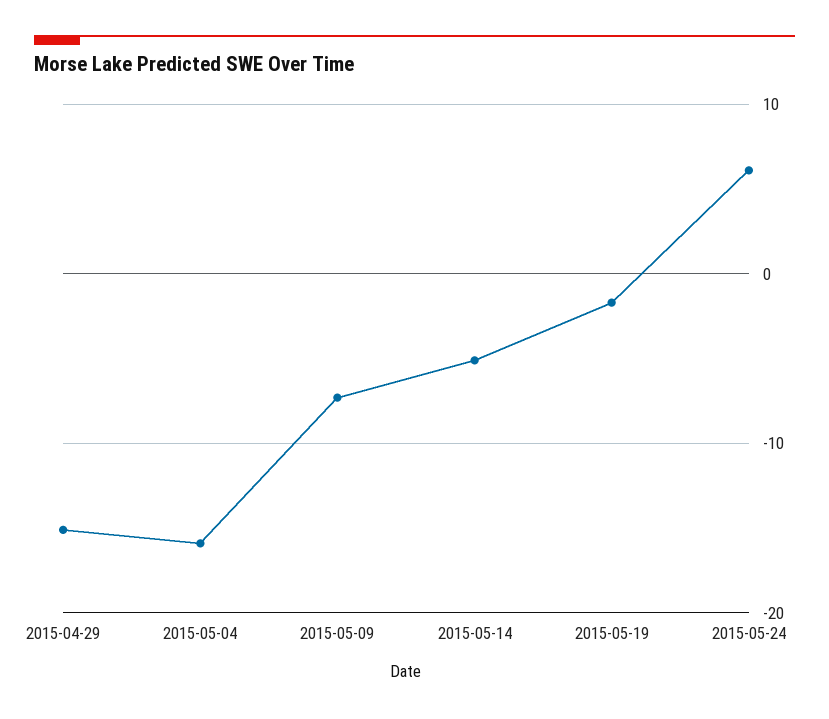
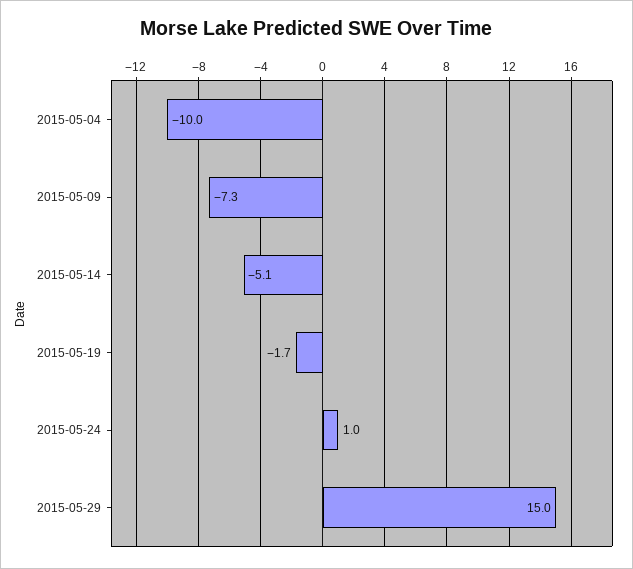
2015-04-29: -15 -> none
2015-05-04: -16 -> -10
2015-05-24: 6 -> 1
2015-05-29: none -> 15

